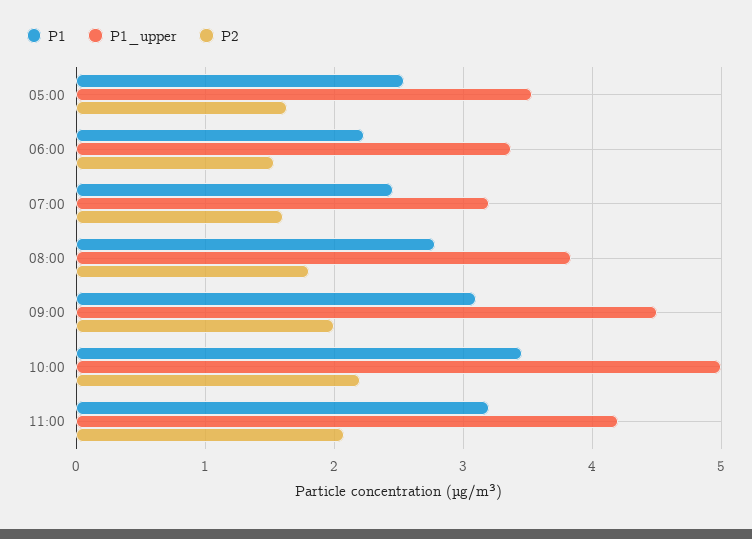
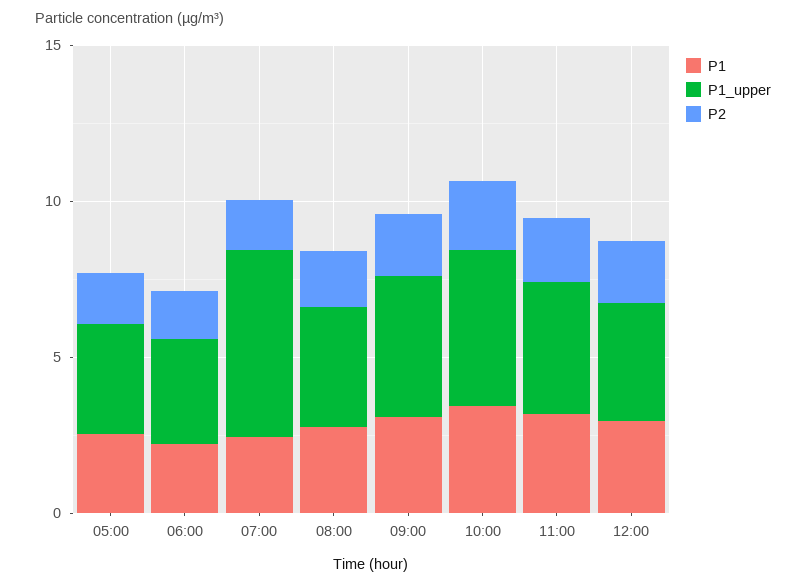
P1_upper, 07:00: 3.2 -> 6
P1, 12:00: none -> 3
P1_upper, 12:00: none -> 4
P2, 12:00: none -> 2

